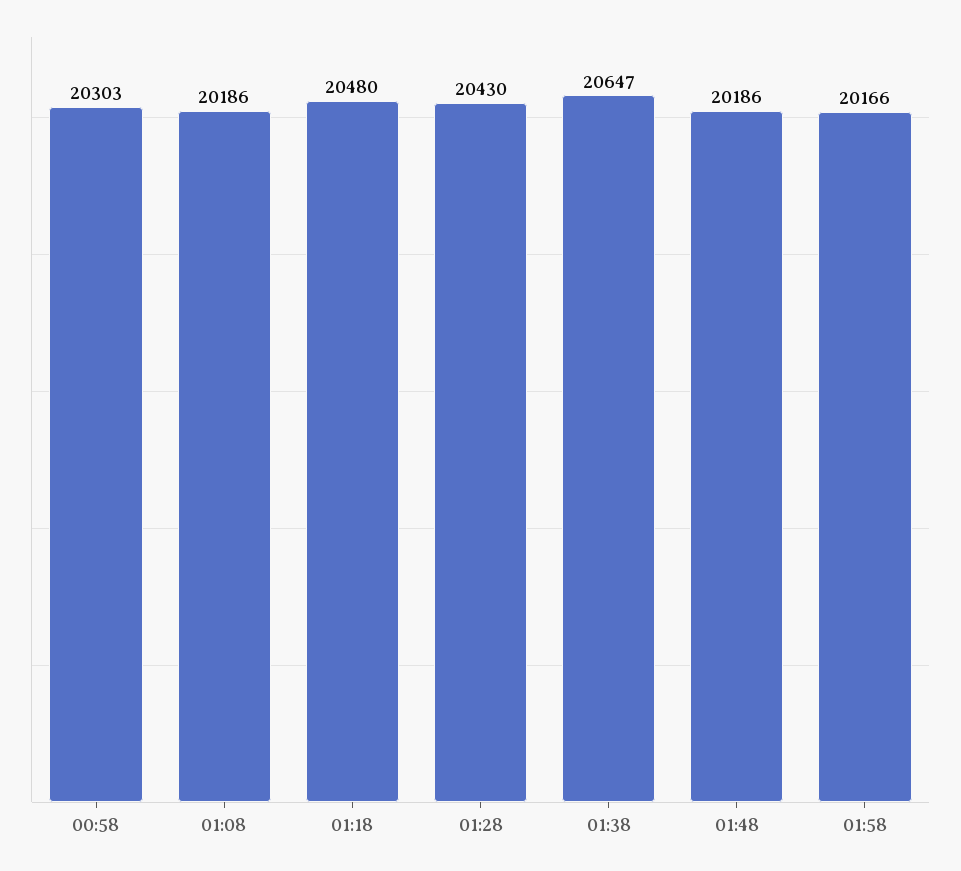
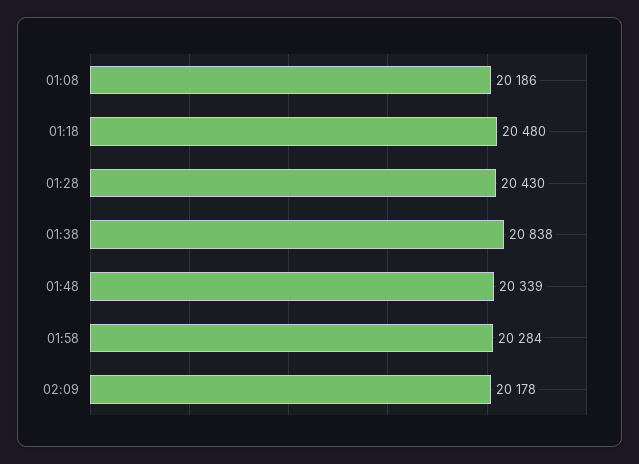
00:58: 20303 -> none
01:38: 20647 -> 20838
01:48: 20186 -> 20339
01:58: 20166 -> 20284
02:09: none -> 20178

